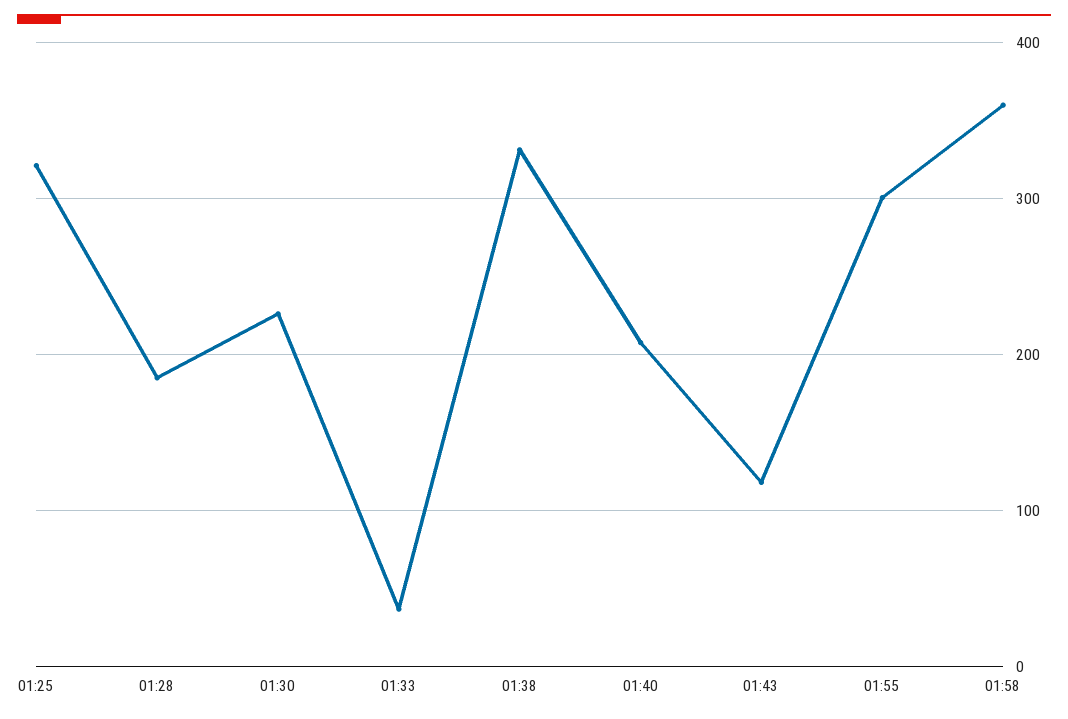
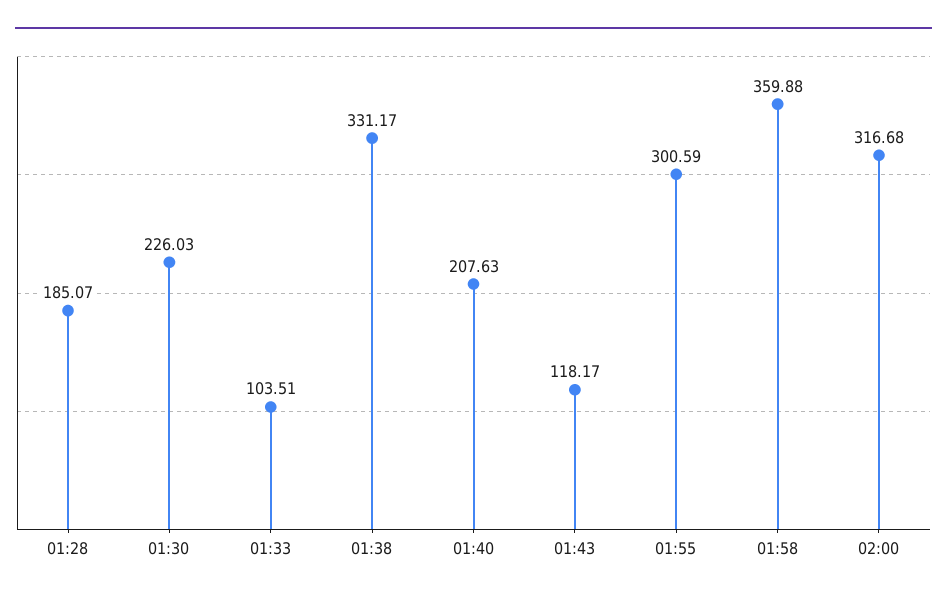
01:25: 320 -> none
01:33: 40 -> 103.51
02:00: none -> 316.68

